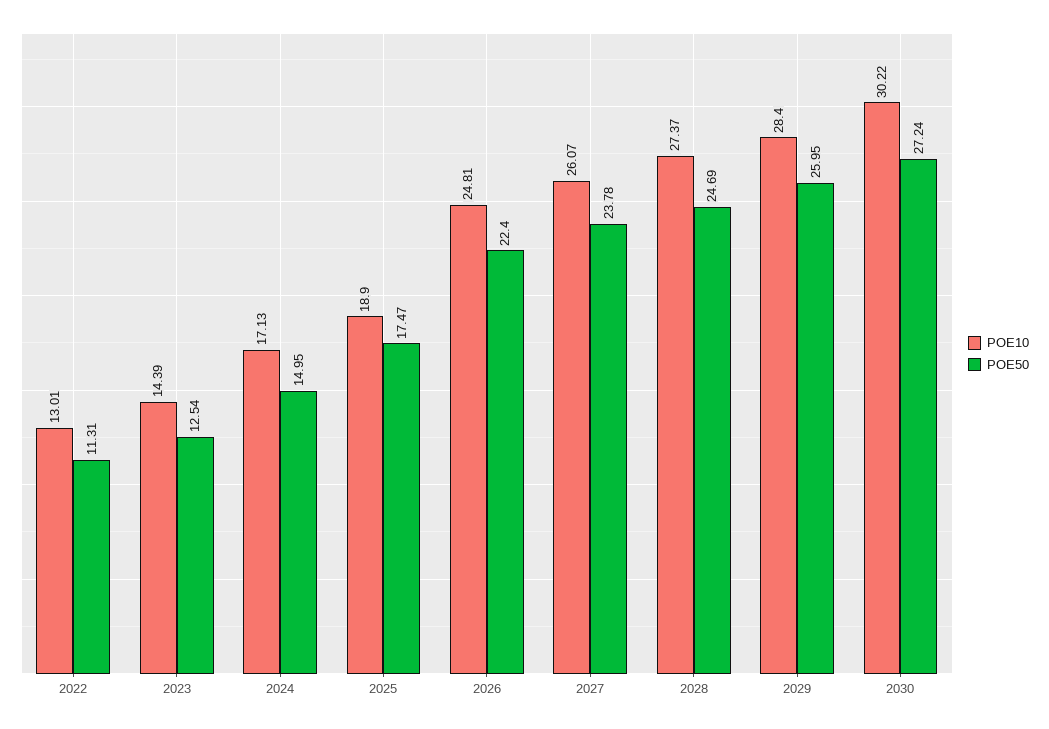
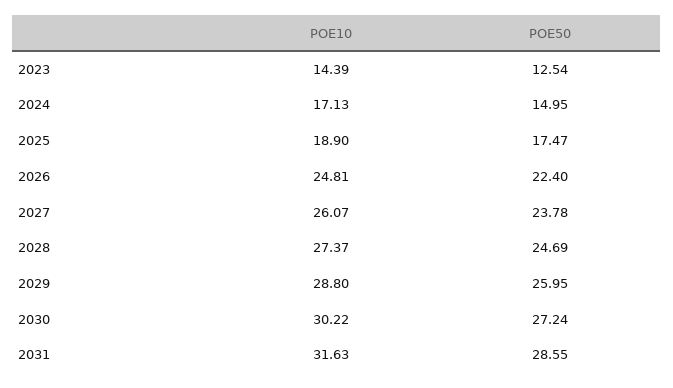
POE10, 2022: 13.01 -> none
POE50, 2022: 11.31 -> none
POE10, 2029: 28.4 -> 28.8
POE10, 2031: none -> 31.63
POE50, 2031: none -> 28.55

